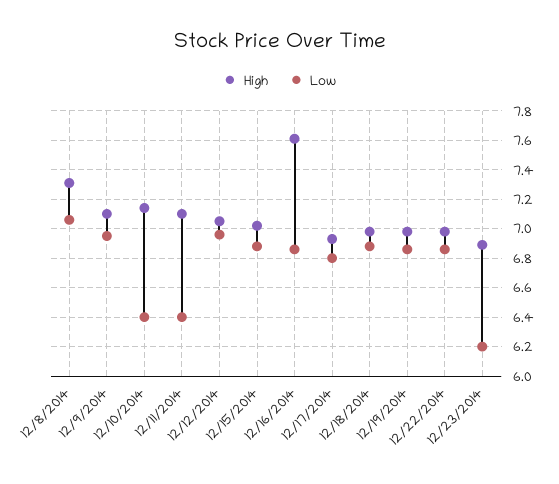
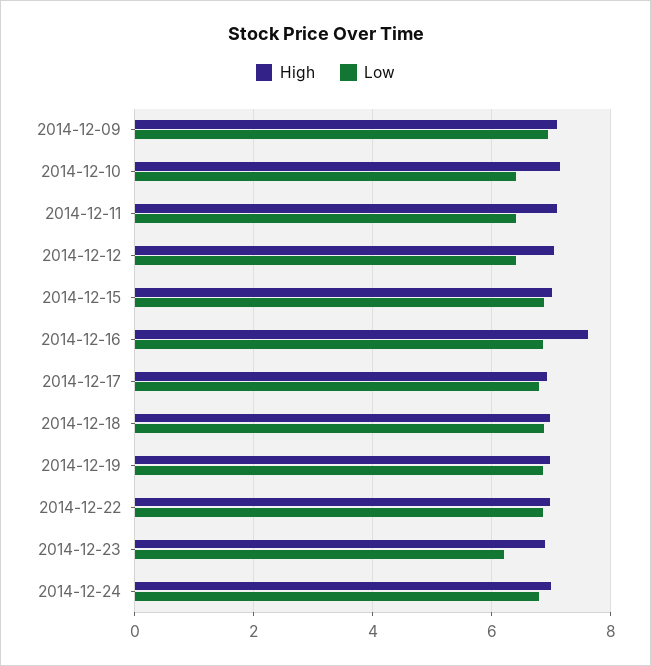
High, 12/8/2014: 7.3 -> none
Low, 12/8/2014: 7.05 -> none
Low, 12/12/2014: 6.95 -> 6.4
High, 2014-12-24: none -> 7
Low, 2014-12-24: none -> 6.8

